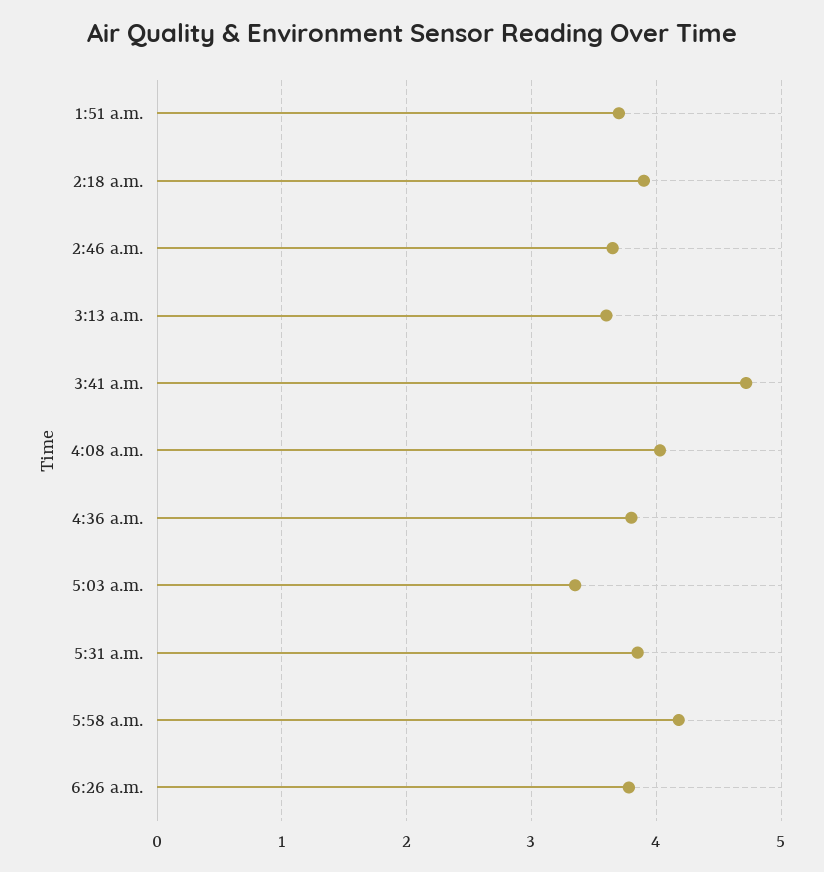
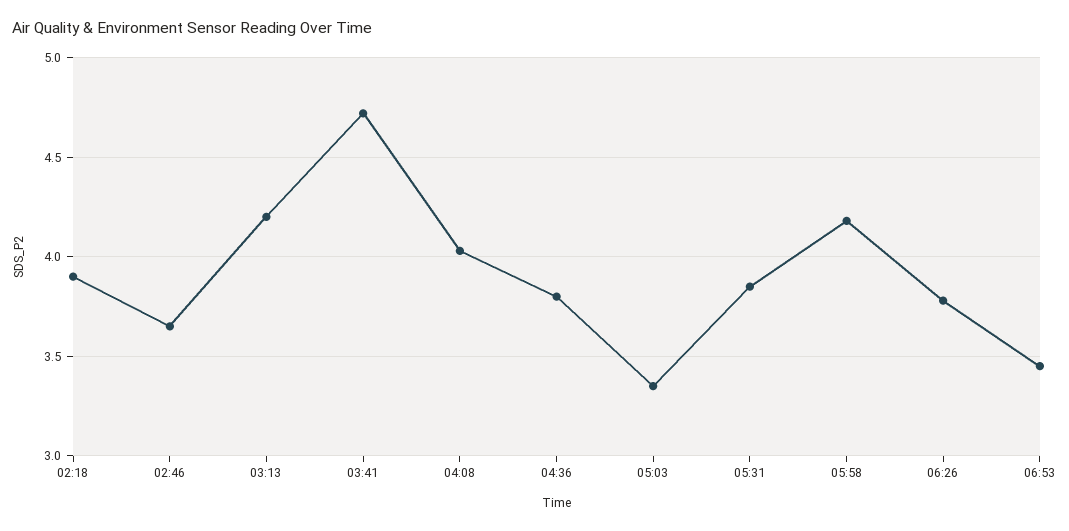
1:51 a.m.: 3.7 -> none
3:13 a.m.: 3.6 -> 4.2
06:53: none -> 3.45

